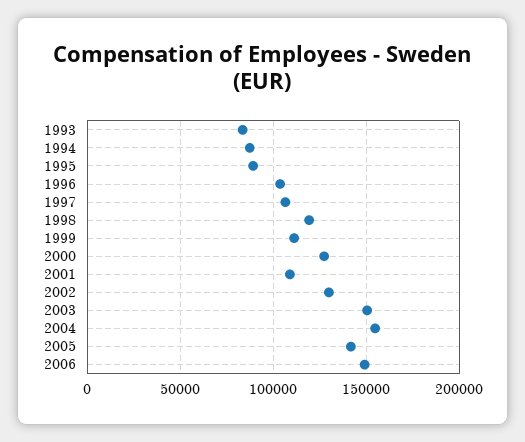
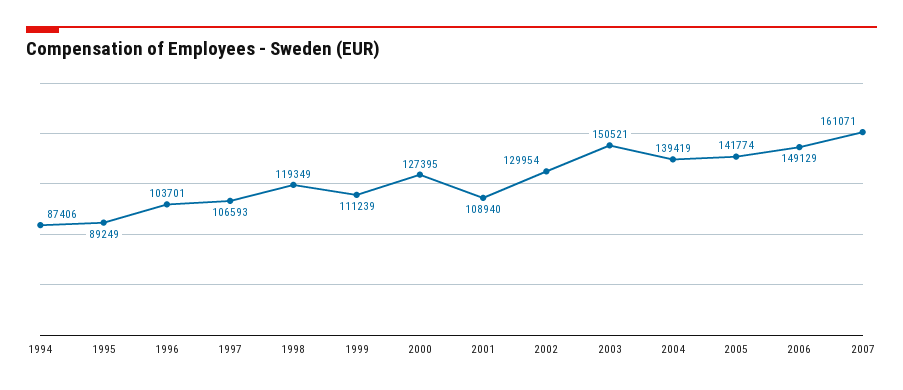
1993: 85000 -> none
2004: 155000 -> 139419
2007: none -> 161071

